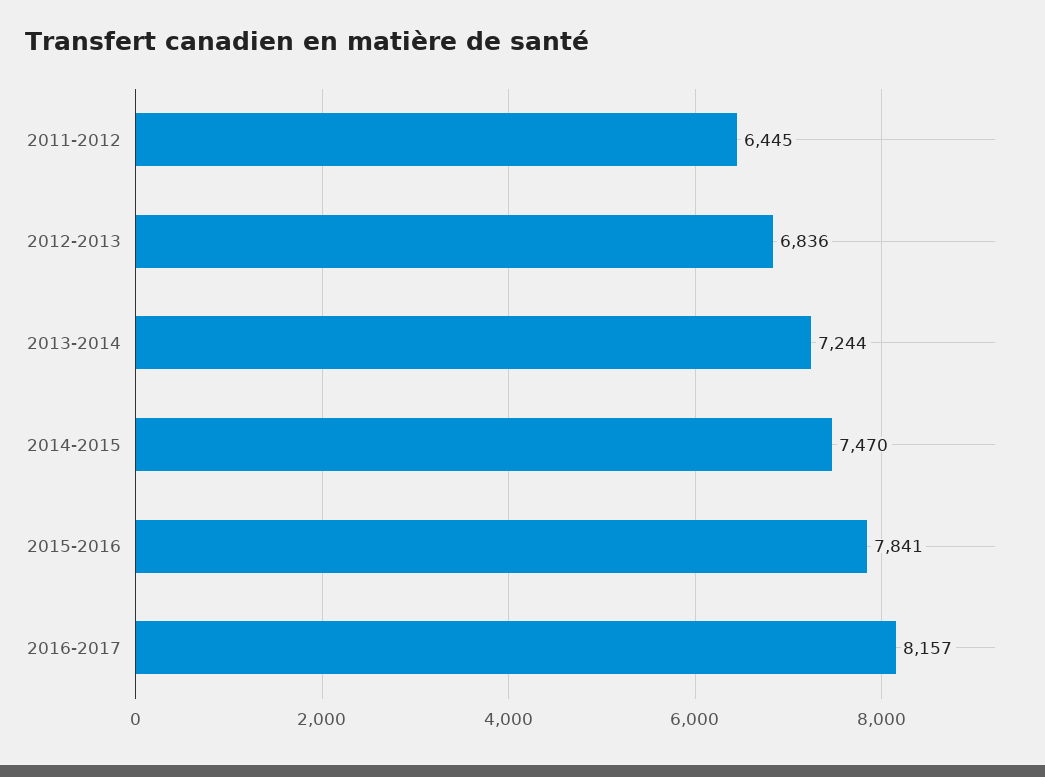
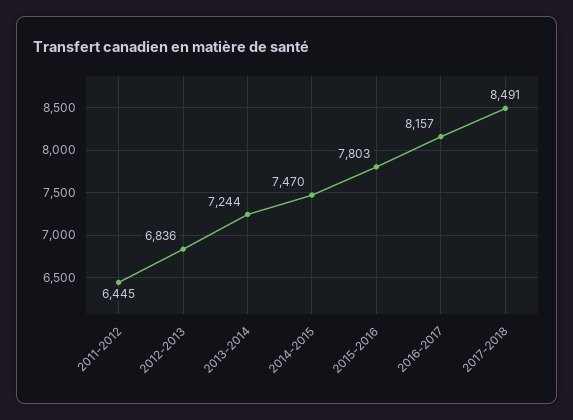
2015-2016: 7841 -> 7803
2017-2018: none -> 8491

